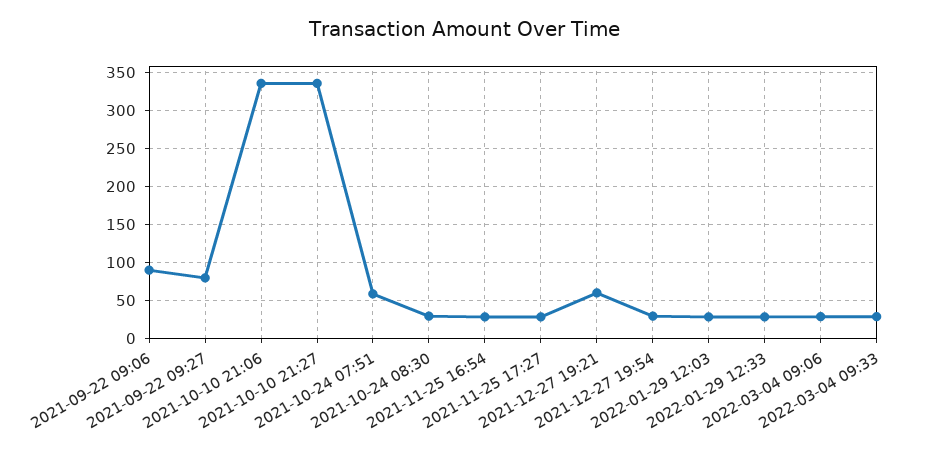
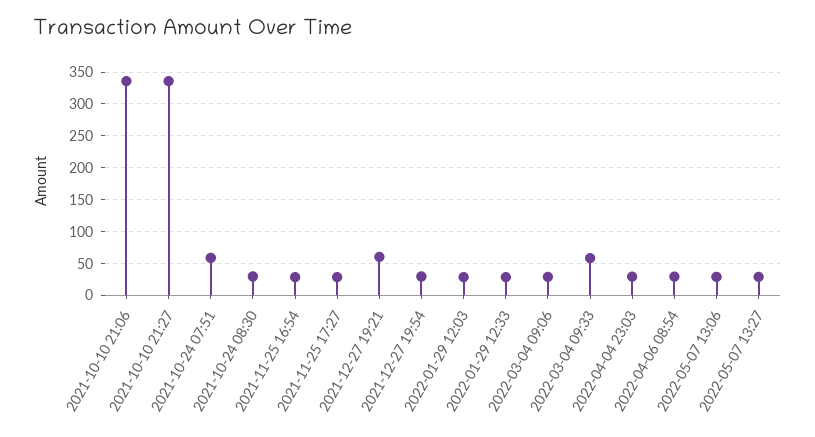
2021-09-22 09:06: 90 -> none
2021-09-22 09:27: 80 -> none
2022-03-04 09:33: 30 -> 60
2022-04-04 23:03: none -> 30
2022-04-06 08:54: none -> 30
2022-05-07 13:06: none -> 30
2022-05-07 13:27: none -> 30

